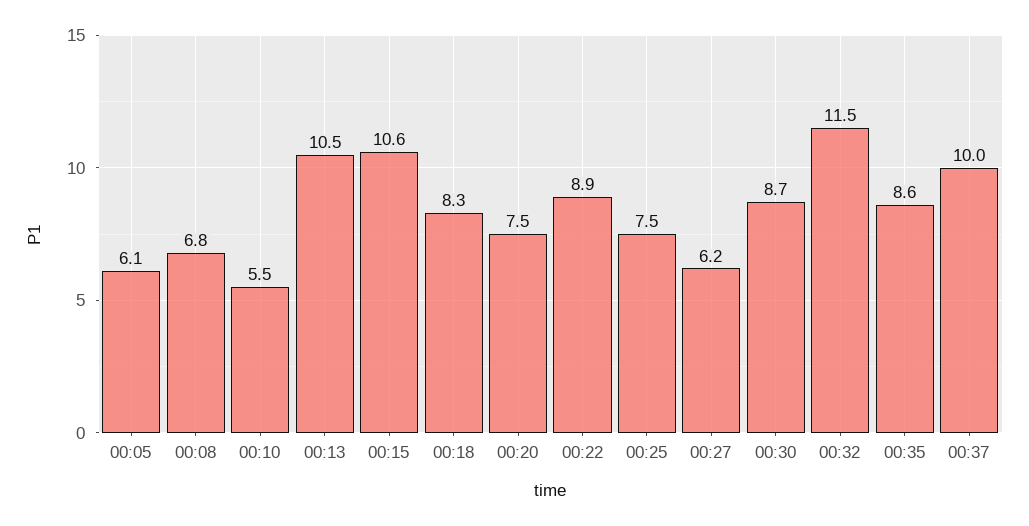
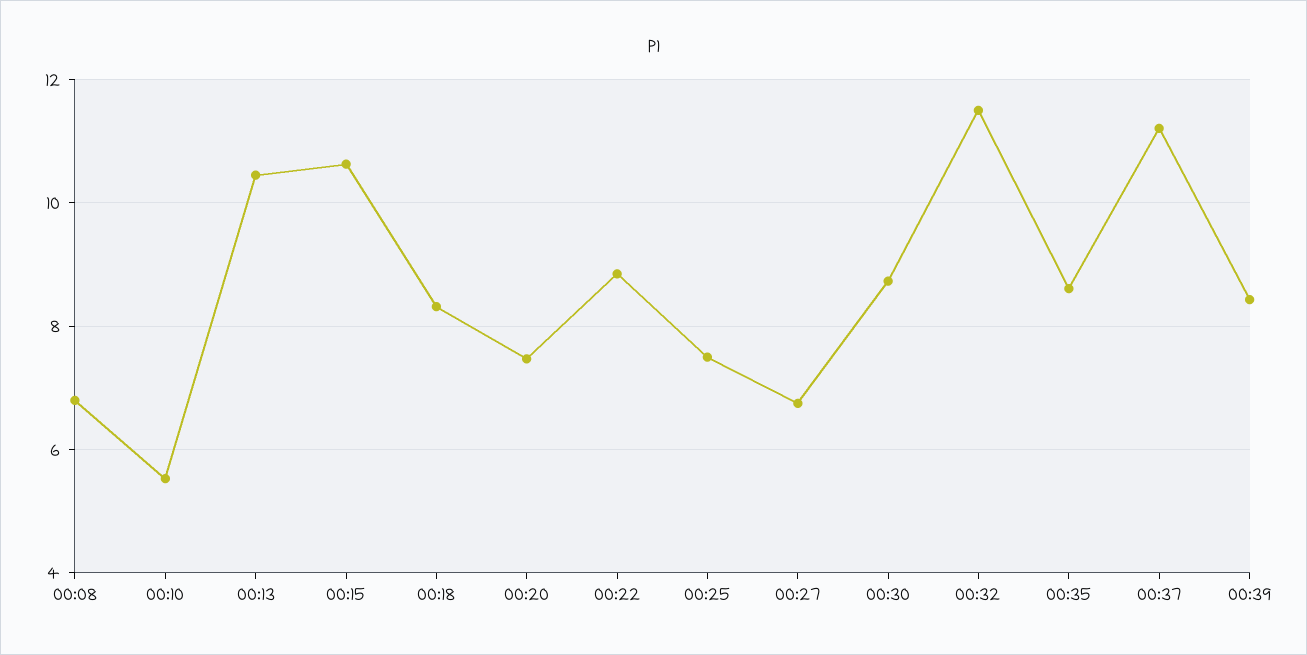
00:05: 6.1 -> none
00:27: 6.2 -> 6.8
00:37: 10 -> 11.2
00:39: none -> 8.4

